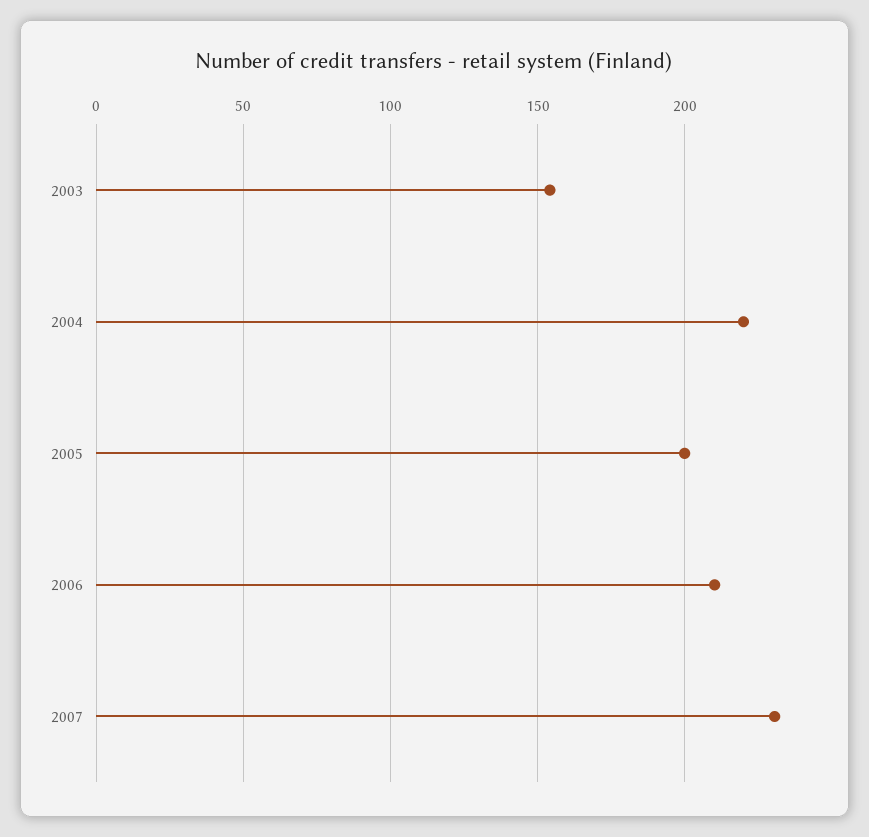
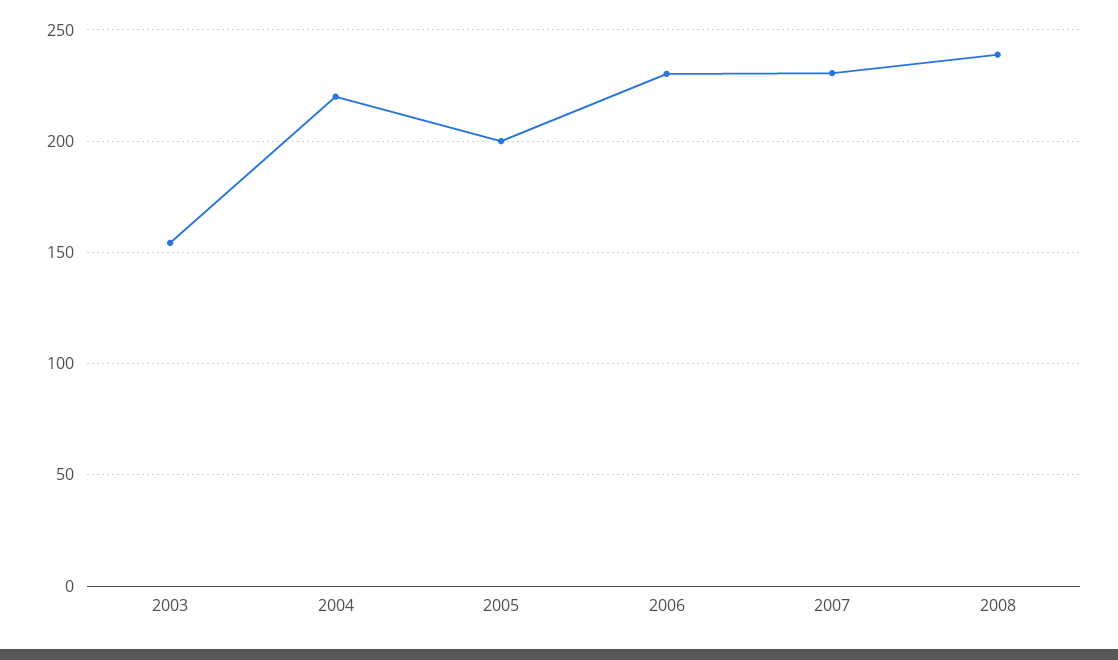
2006: 210 -> 230
2008: none -> 240

